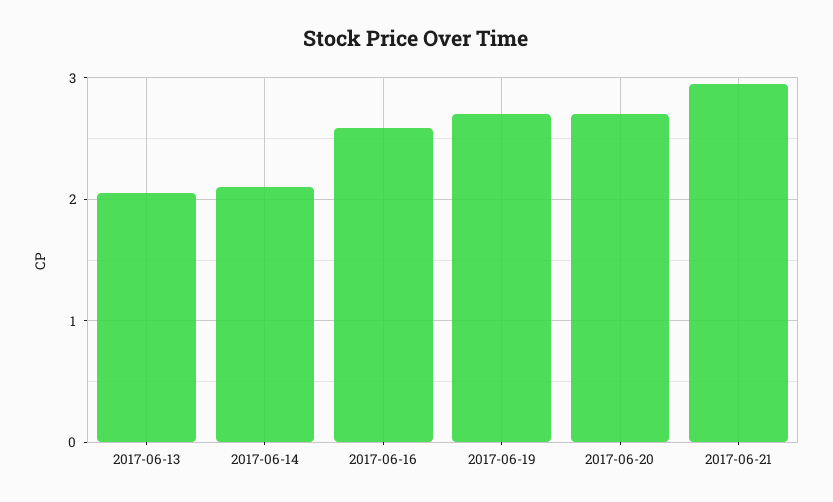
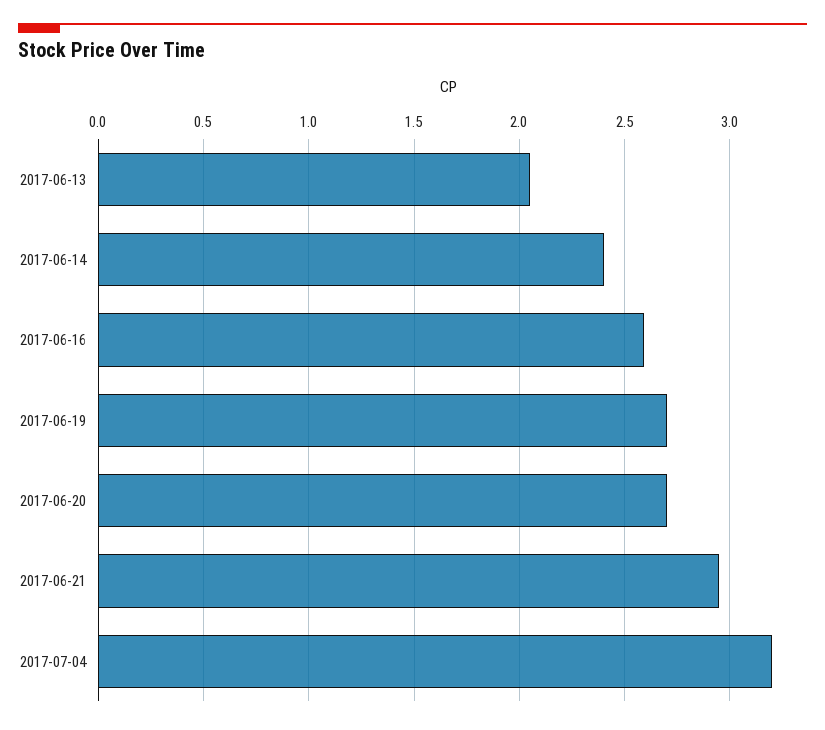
2017-06-14: 2.1 -> 2.4
2017-07-04: none -> 3.2

